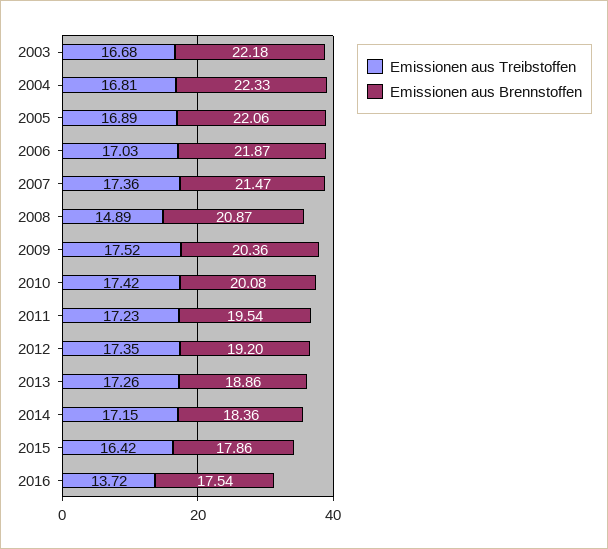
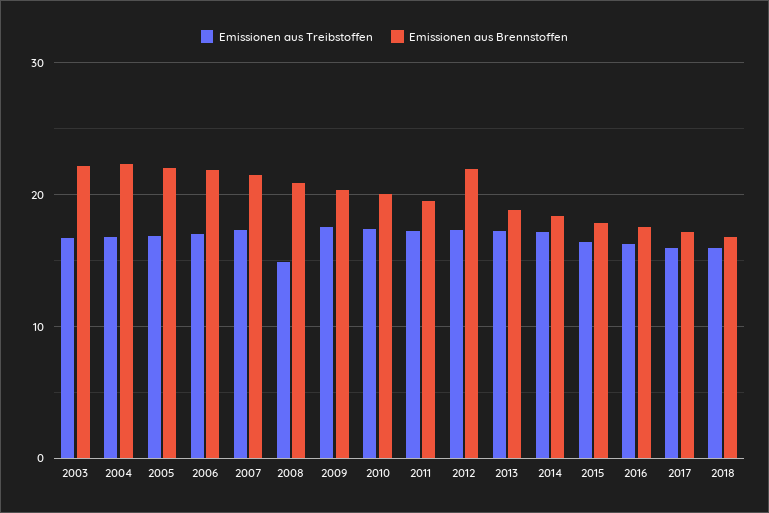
Emissionen aus Brennstoffen, 2012: 19.2 -> 22
Emissionen aus Treibstoffen, 2016: 13.72 -> 16
Emissionen aus Treibstoffen, 2017: none -> 16
Emissionen aus Brennstoffen, 2017: none -> 17
Emissionen aus Treibstoffen, 2018: none -> 16
Emissionen aus Brennstoffen, 2018: none -> 17

